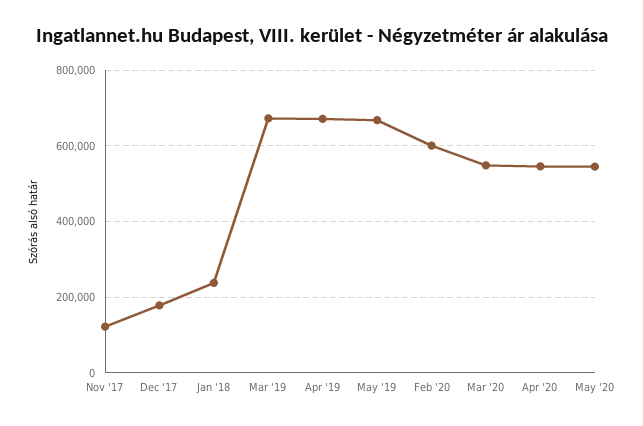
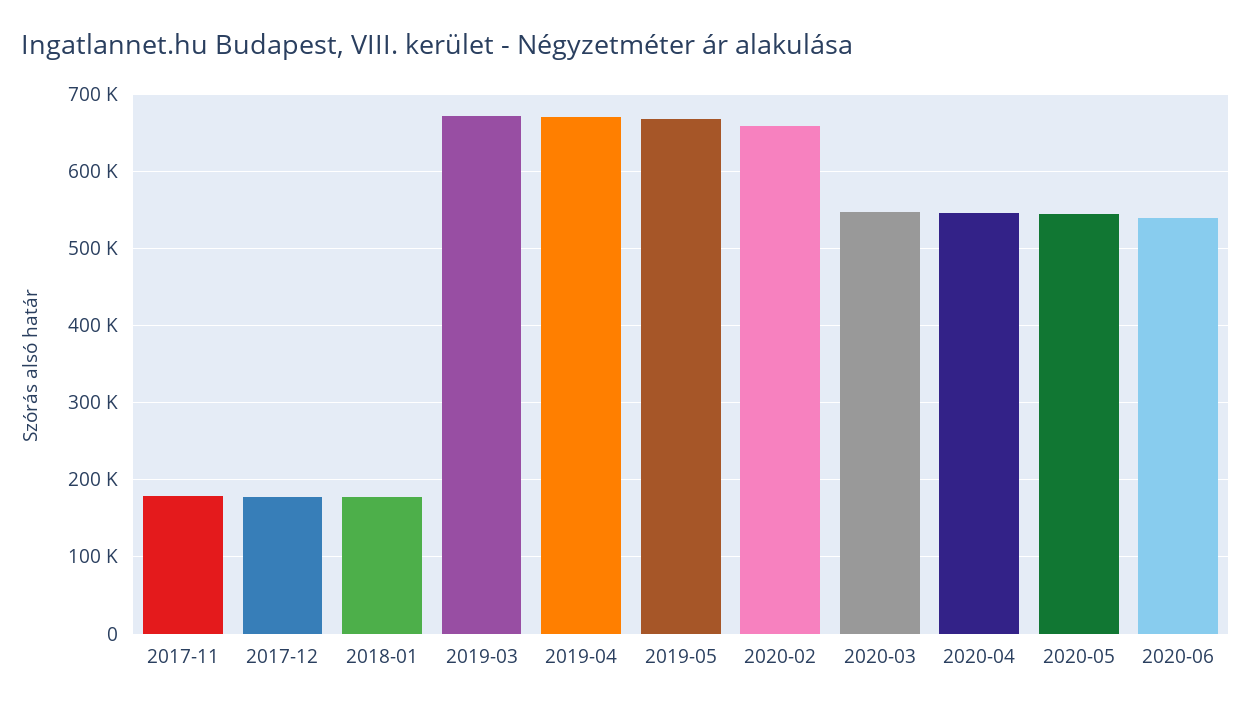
Nov '17: 120000 -> 180000
Jan '18: 240000 -> 180000
Feb '20: 600000 -> 660000
2020-06: none -> 540000

